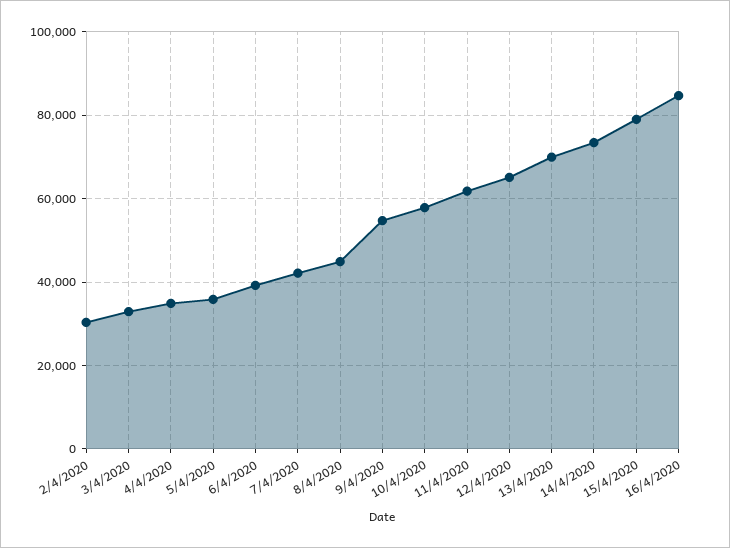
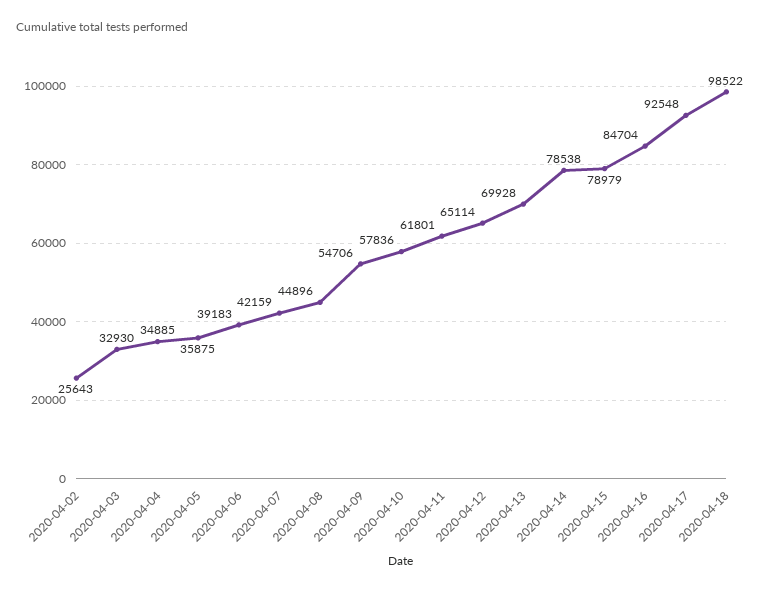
2/4/2020: 30000 -> 25643
14/4/2020: 74000 -> 78538
2020-04-17: none -> 92548
2020-04-18: none -> 98522

